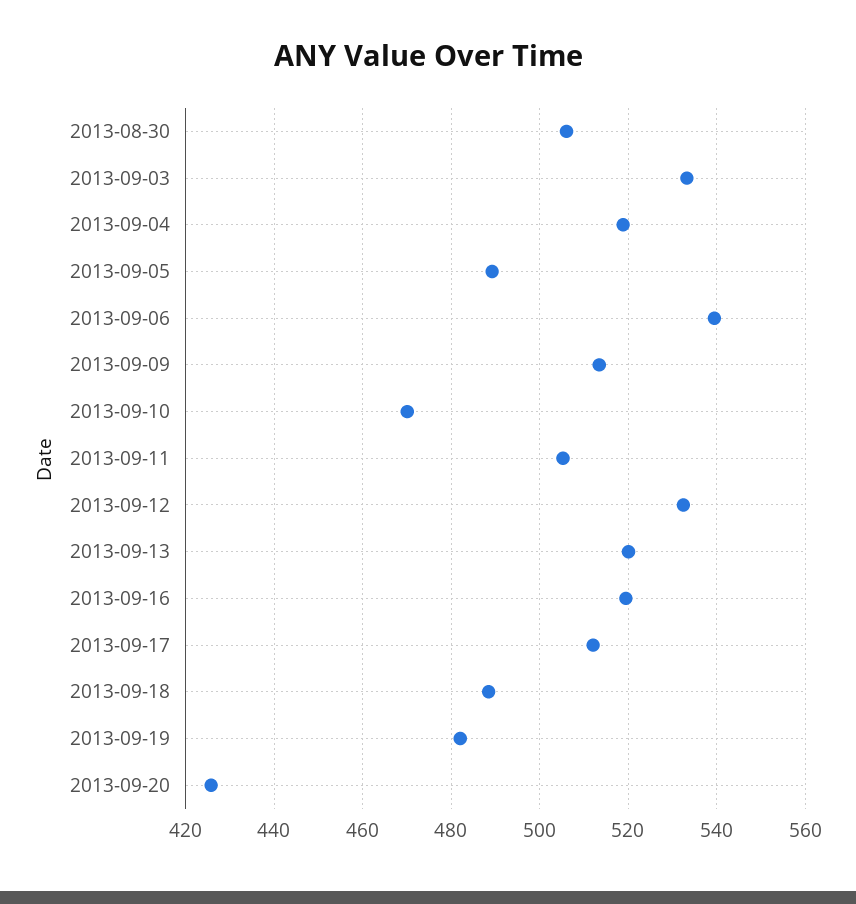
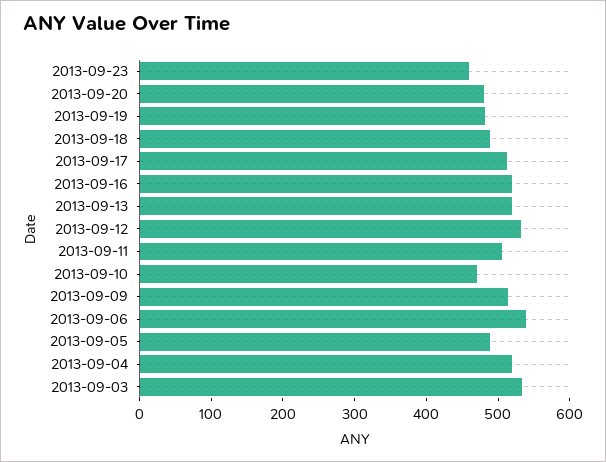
2013-08-30: 506 -> none
2013-09-20: 426 -> 480
2013-09-23: none -> 460

